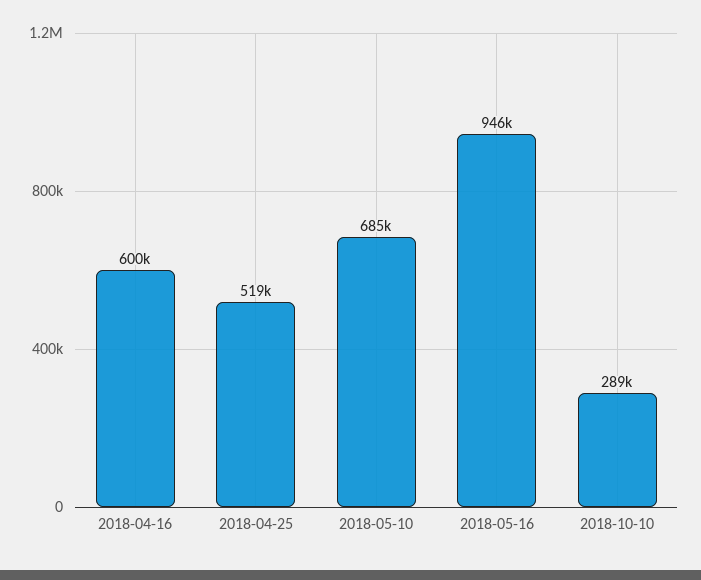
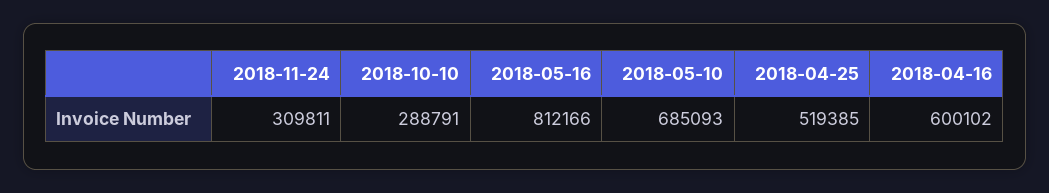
2018-05-16: 946000 -> 812166
2018-11-24: none -> 309811

